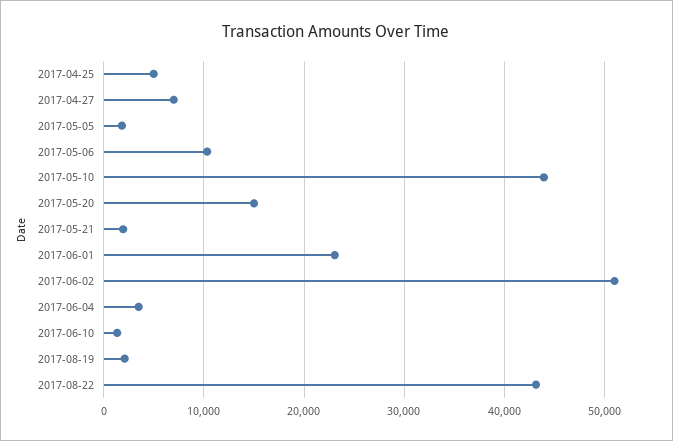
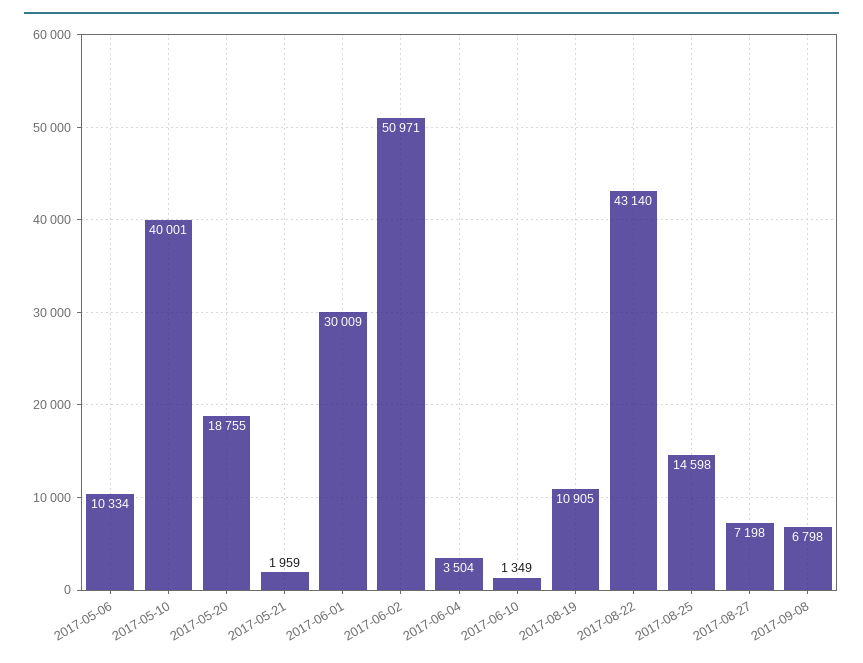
2017-04-25: 5000 -> none
2017-04-27: 7000 -> none
2017-05-05: 2000 -> none
2017-05-10: 44000 -> 40001
2017-05-20: 15000 -> 18755
2017-06-01: 23000 -> 30009
2017-08-19: 2000 -> 10905
2017-08-25: none -> 14598
2017-08-27: none -> 7198
2017-09-08: none -> 6798

